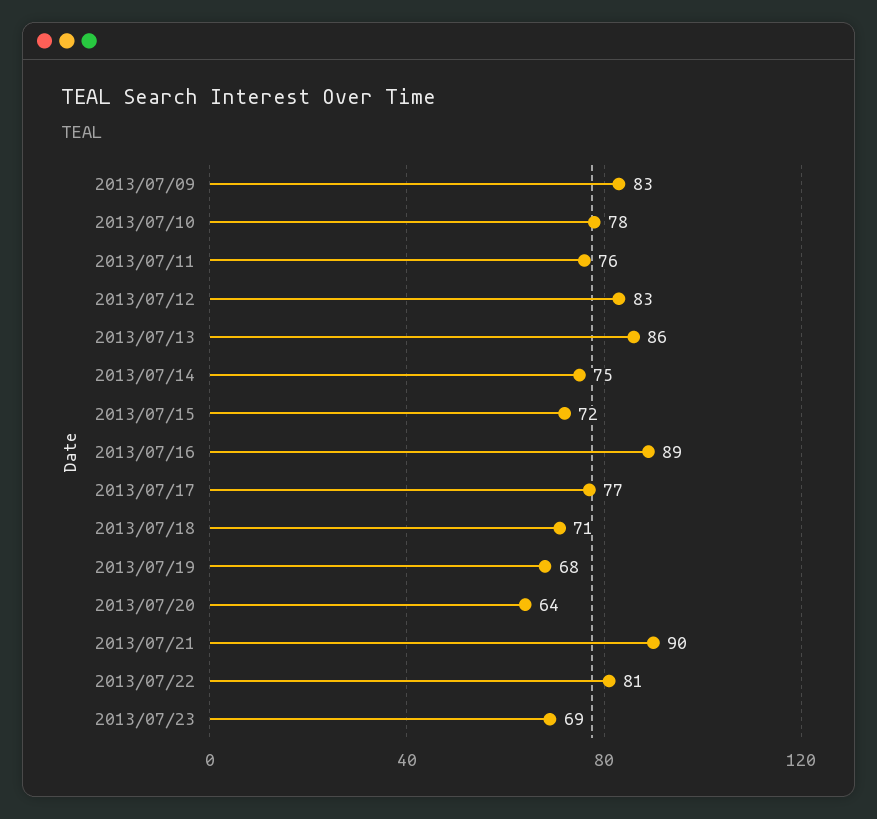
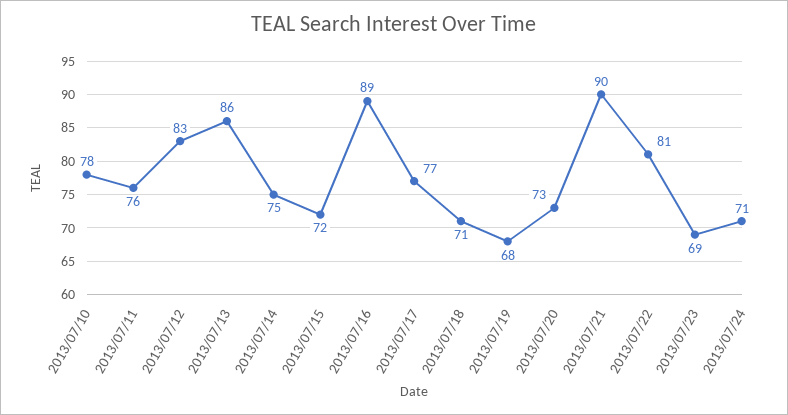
2013/07/09: 83 -> none
2013/07/20: 64 -> 73
2013/07/24: none -> 71

